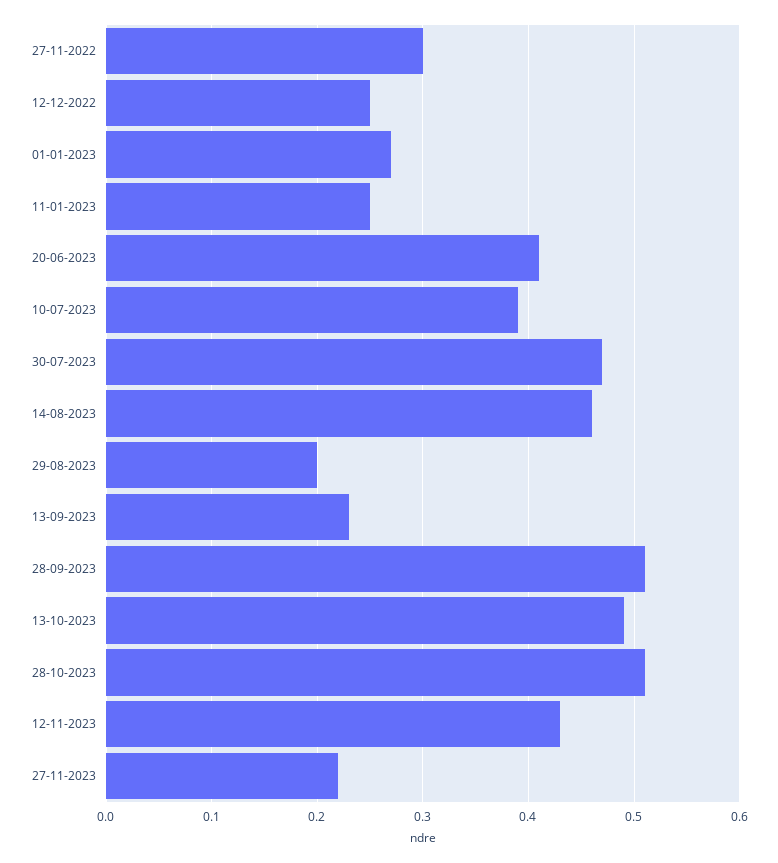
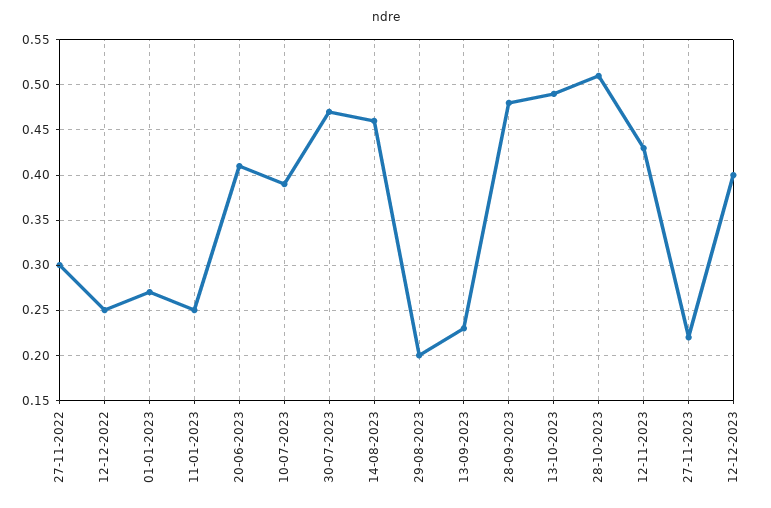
28-09-2023: 0.51 -> 0.48
12-12-2023: none -> 0.4

